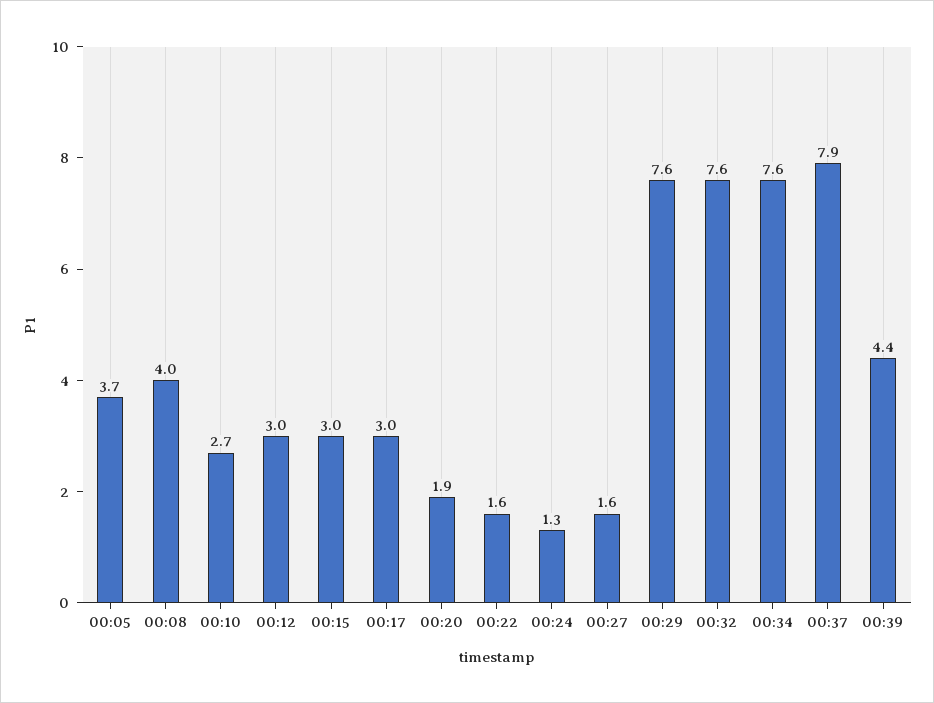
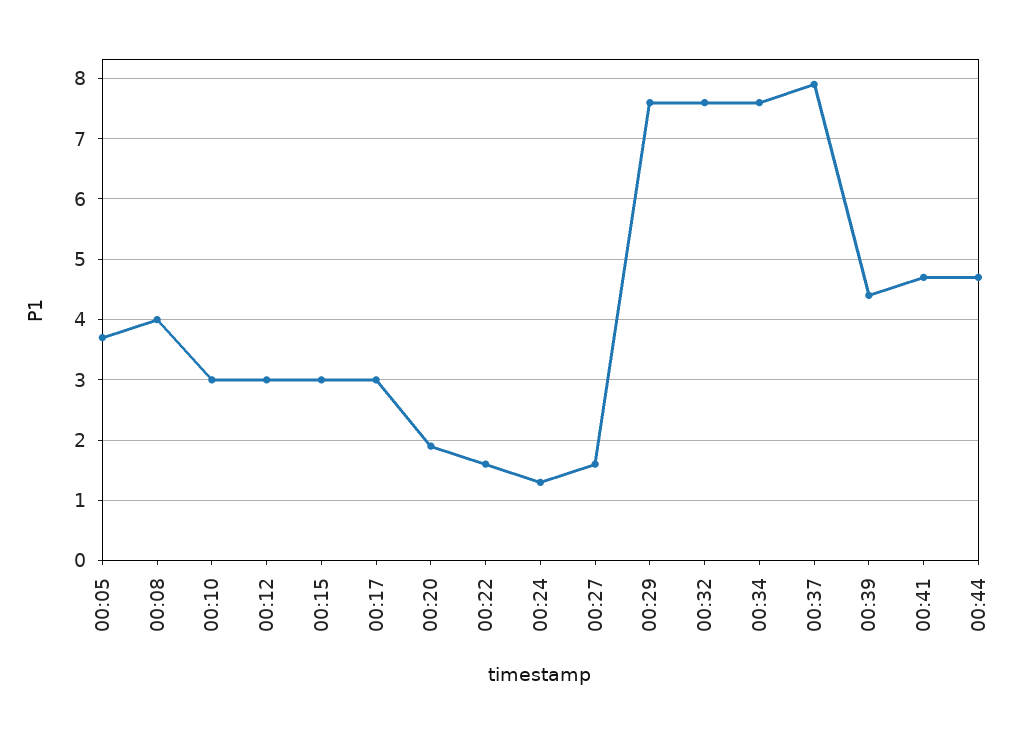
00:10: 2.7 -> 3
00:41: none -> 4.7
00:44: none -> 4.7

